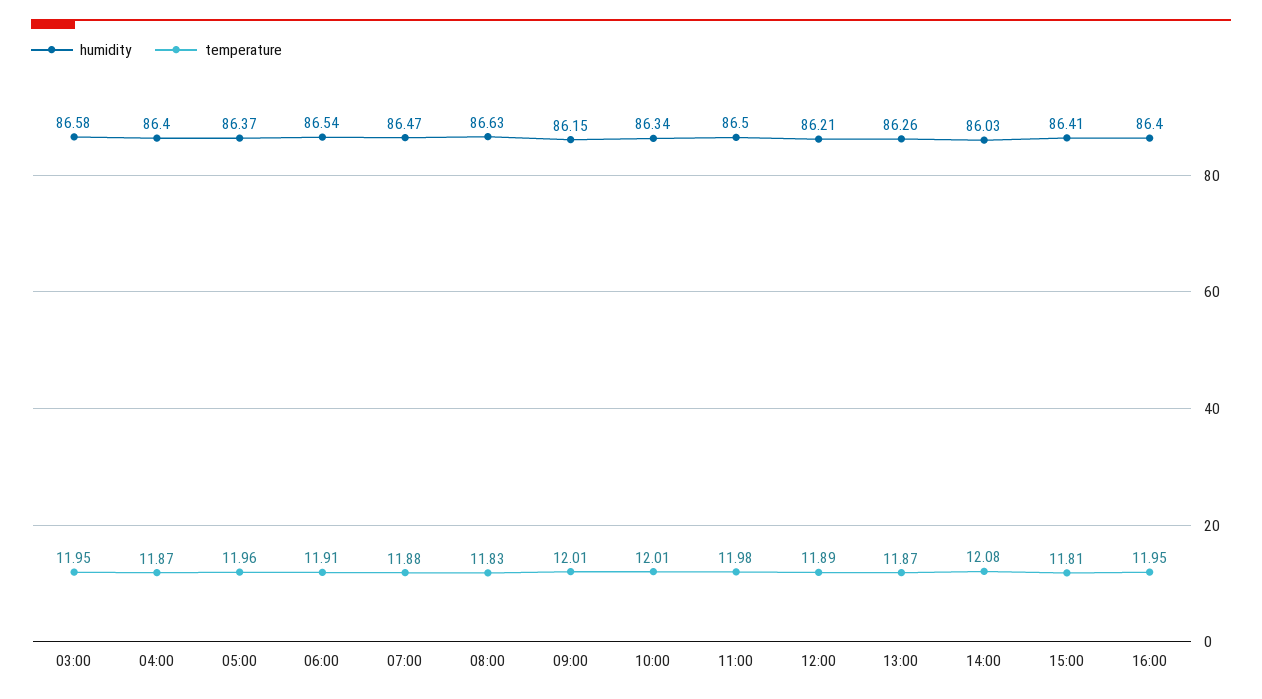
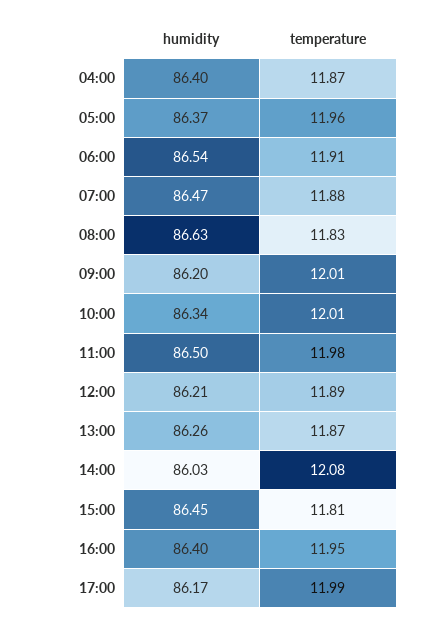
humidity, 03:00: 86.58 -> none
temperature, 03:00: 11.95 -> none
humidity, 09:00: 86.15 -> 86.2
humidity, 15:00: 86.41 -> 86.45
humidity, 17:00: none -> 86.17
temperature, 17:00: none -> 11.99

